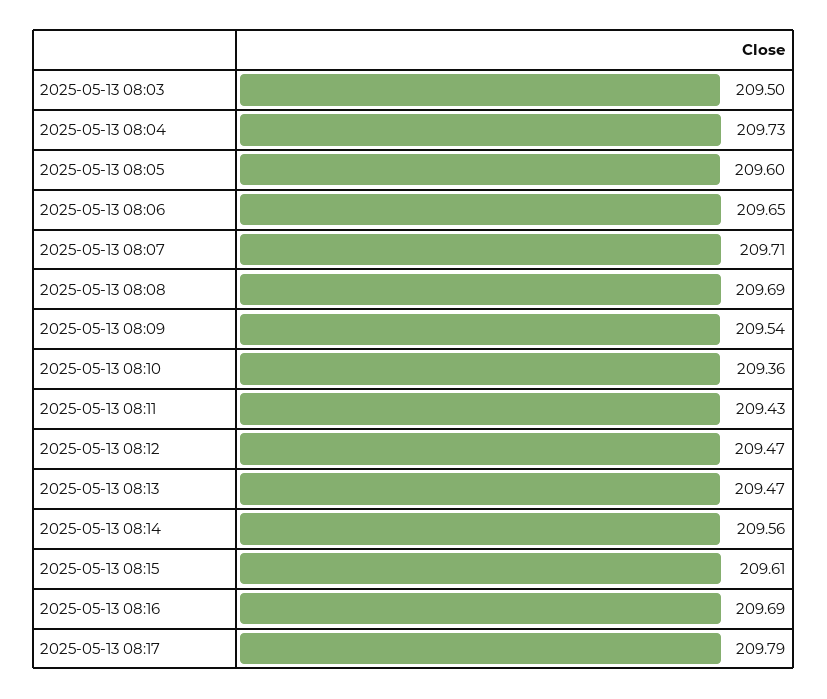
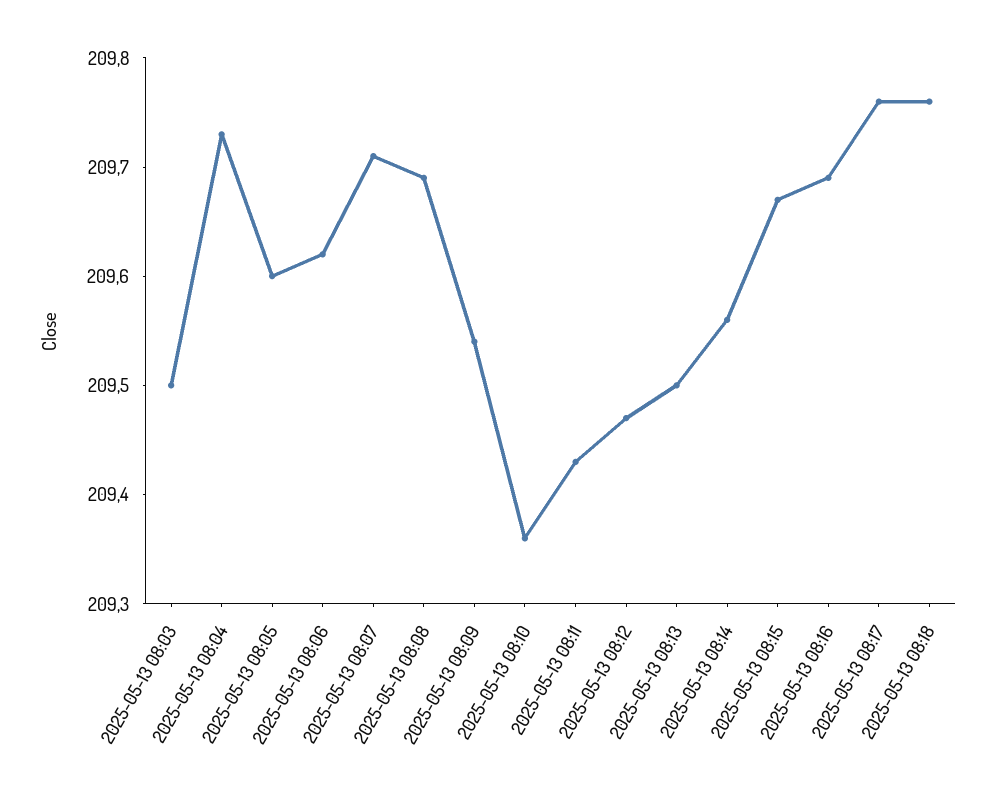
2025-05-13 08:06: 209.65 -> 209.62
2025-05-13 08:13: 209.47 -> 209.5
2025-05-13 08:15: 209.61 -> 209.67
2025-05-13 08:17: 209.79 -> 209.76
2025-05-13 08:18: none -> 209.76

